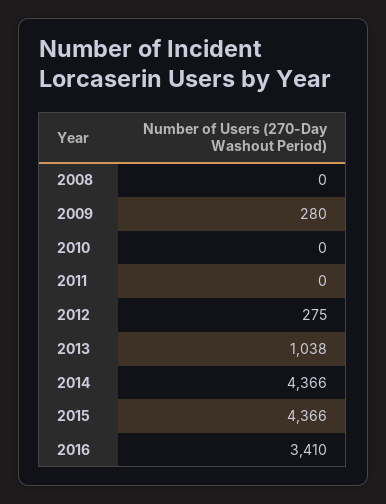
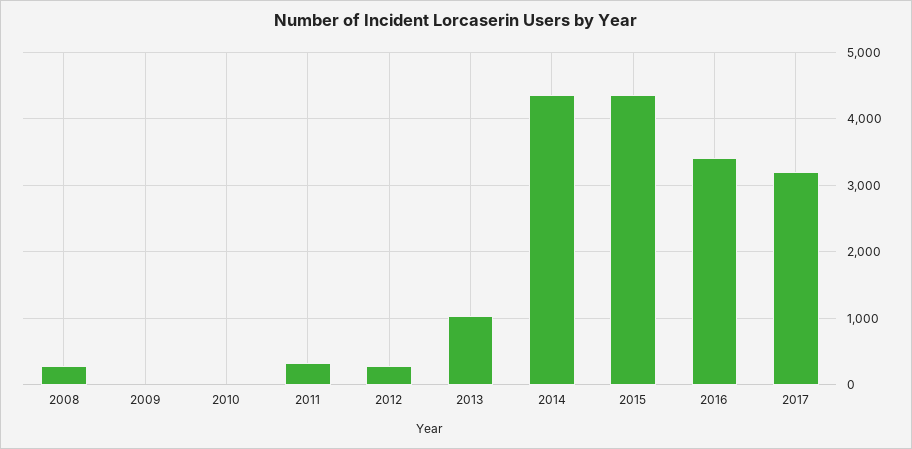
2008: 0 -> 300
2009: 280 -> 0
2011: 0 -> 300
2017: none -> 3200

